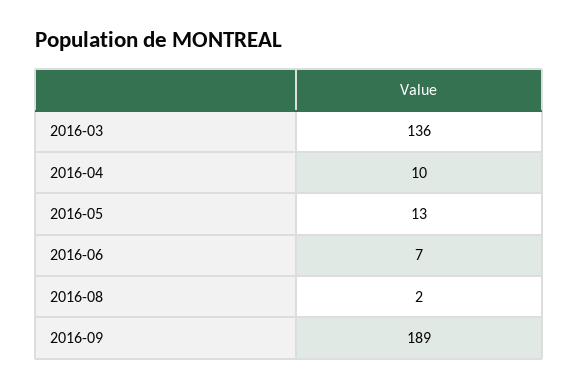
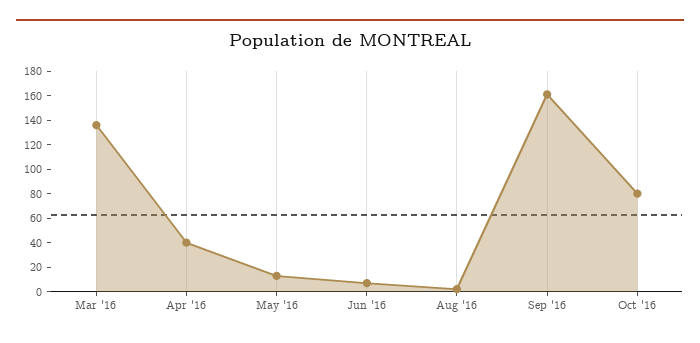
2016-04: 10 -> 40
2016-09: 189 -> 160
Oct '16: none -> 80

